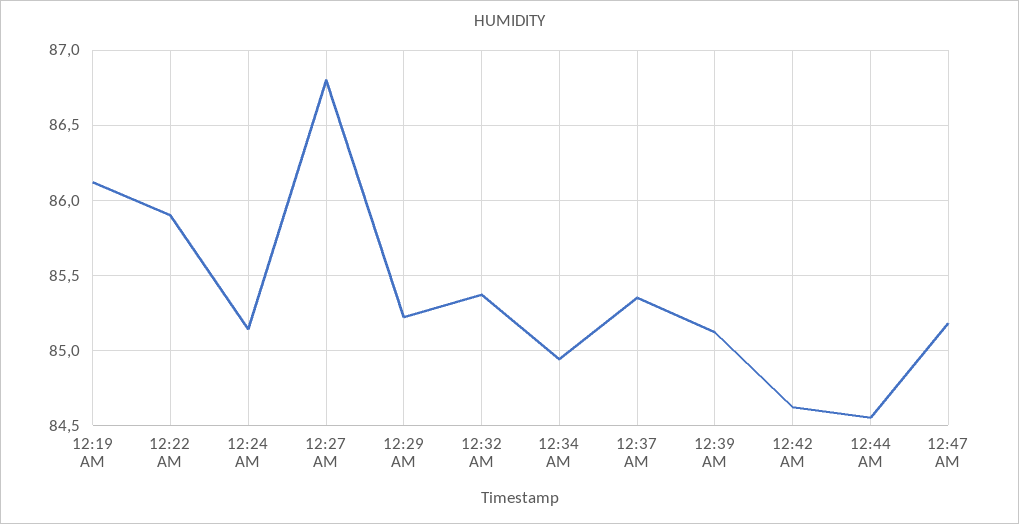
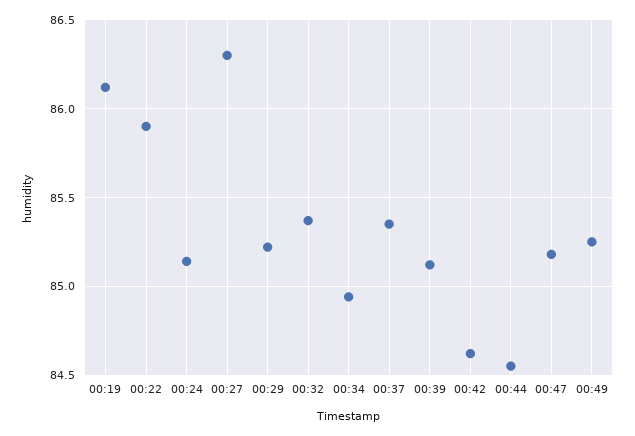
12:27 AM: 86.8 -> 86.3
00:49: none -> 85.25

